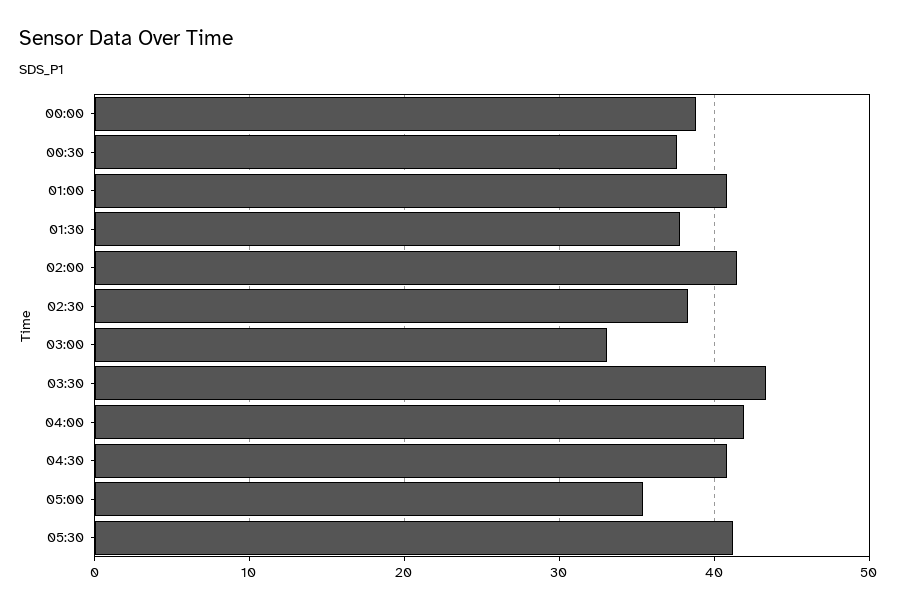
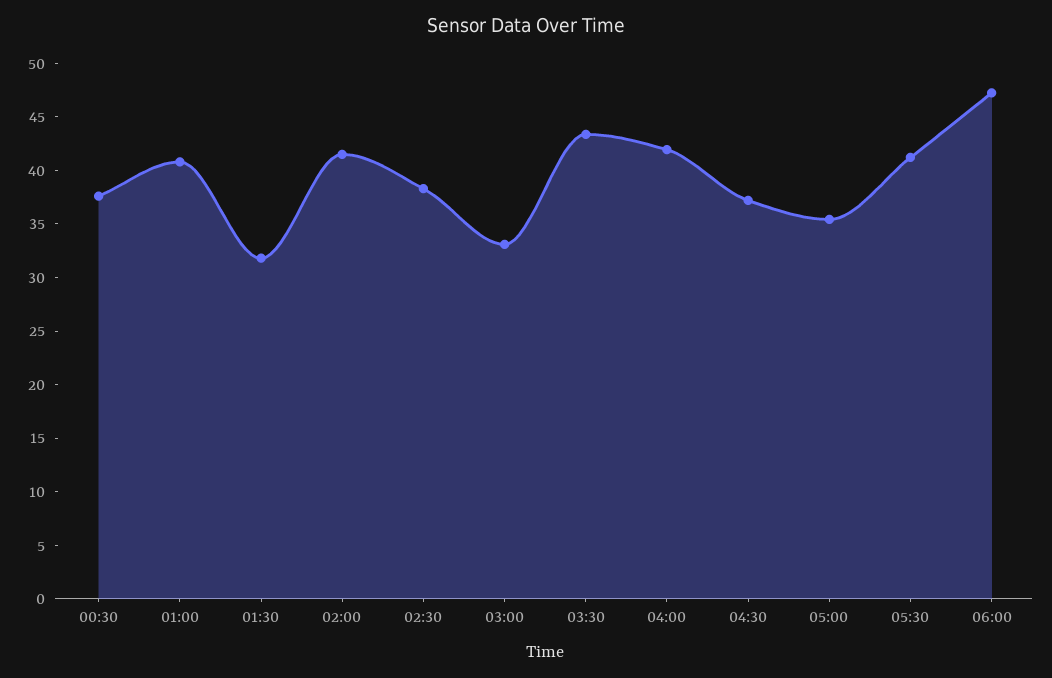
00:00: 39 -> none
01:30: 38 -> 32
04:30: 41 -> 37
06:00: none -> 47

